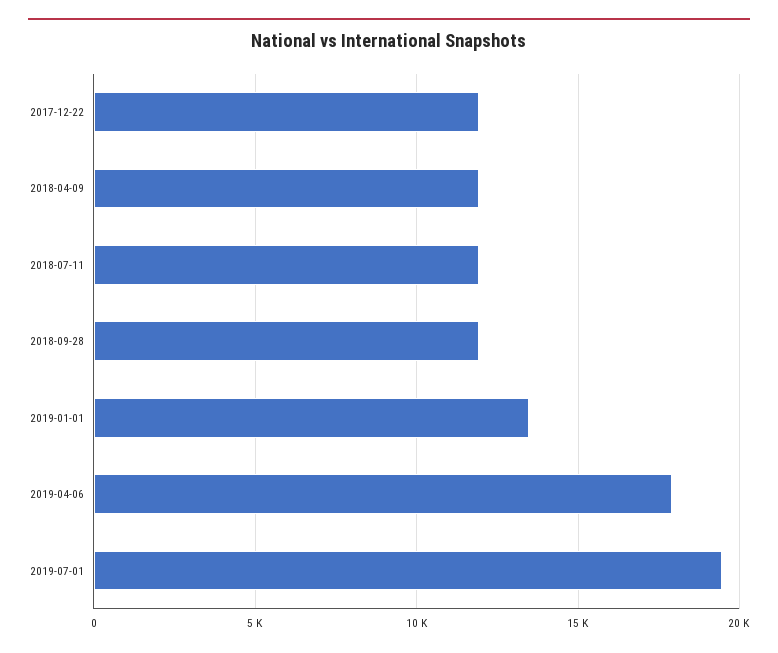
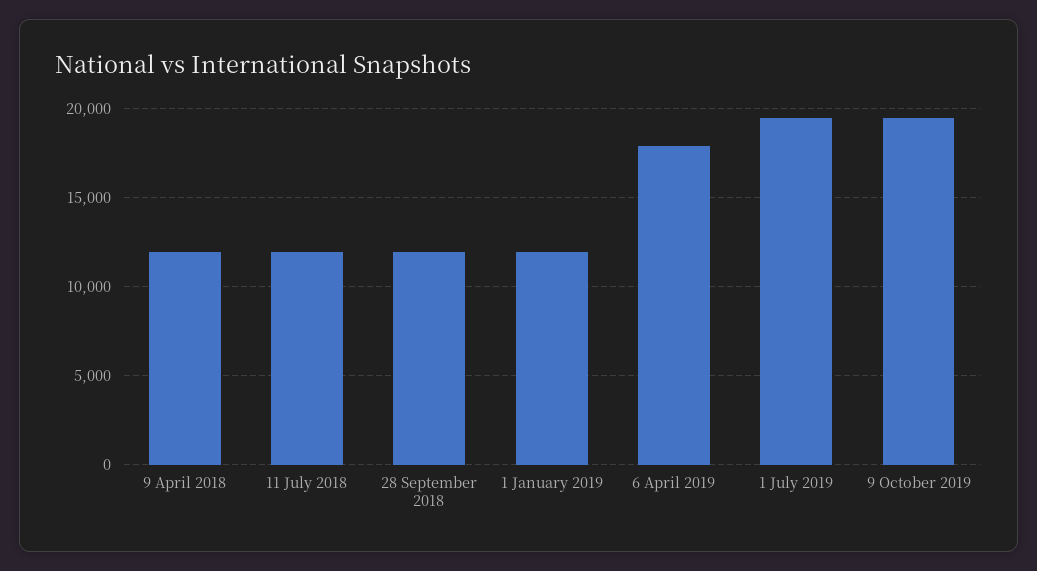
2017-12-22: 12000 -> none
2019-01-01: 13500 -> 12000
9 October 2019: none -> 19500

